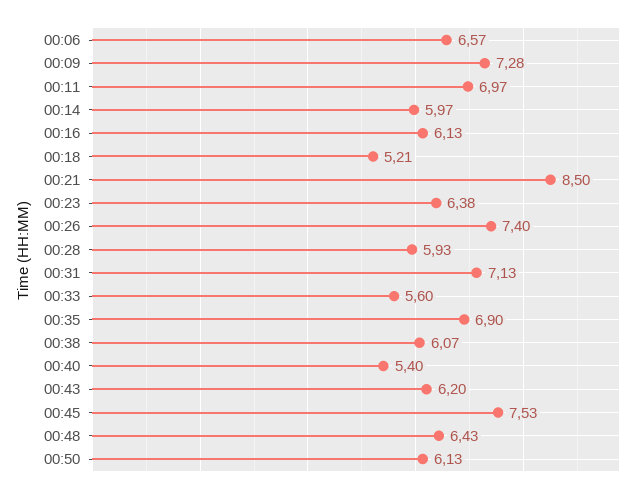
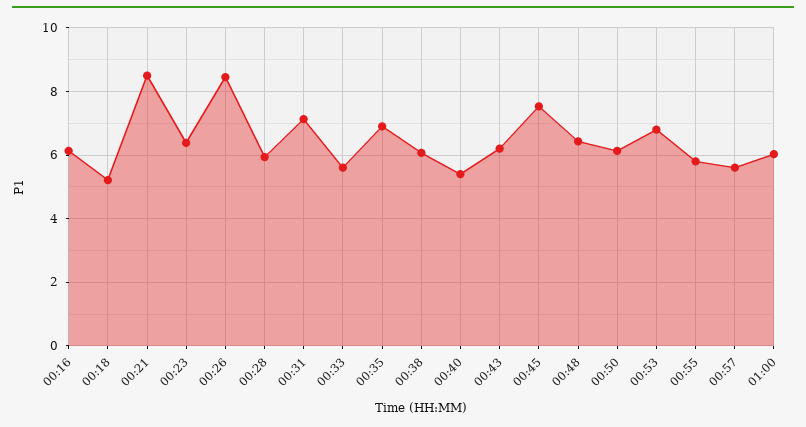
00:06: 6.57 -> none
00:09: 7.28 -> none
00:11: 6.97 -> none
00:14: 5.97 -> none
00:26: 7.4 -> 8.4
00:53: none -> 6.8
00:55: none -> 5.8
00:57: none -> 5.6
01:00: none -> 6

